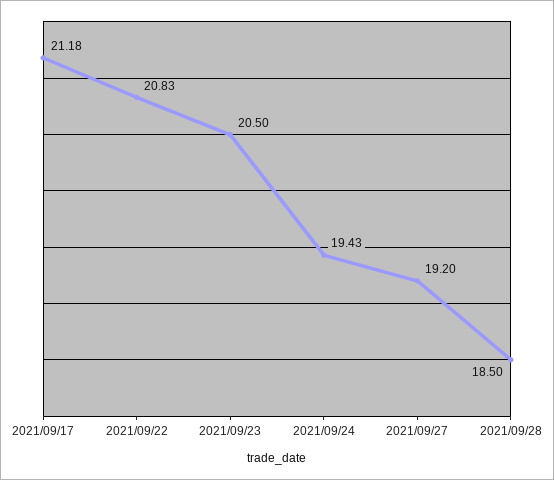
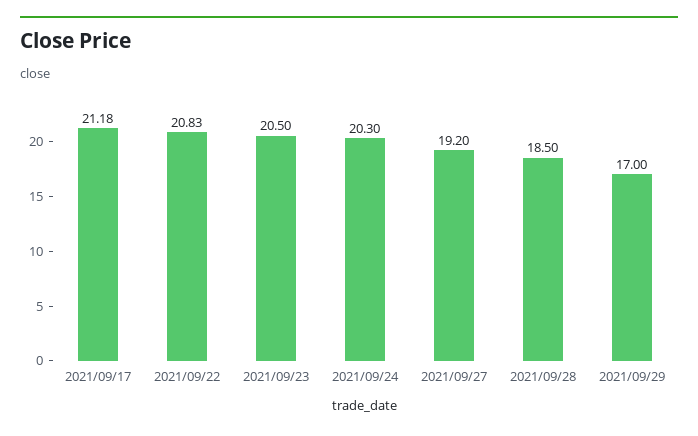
2021/09/24: 19.43 -> 20.3
2021/09/29: none -> 17

